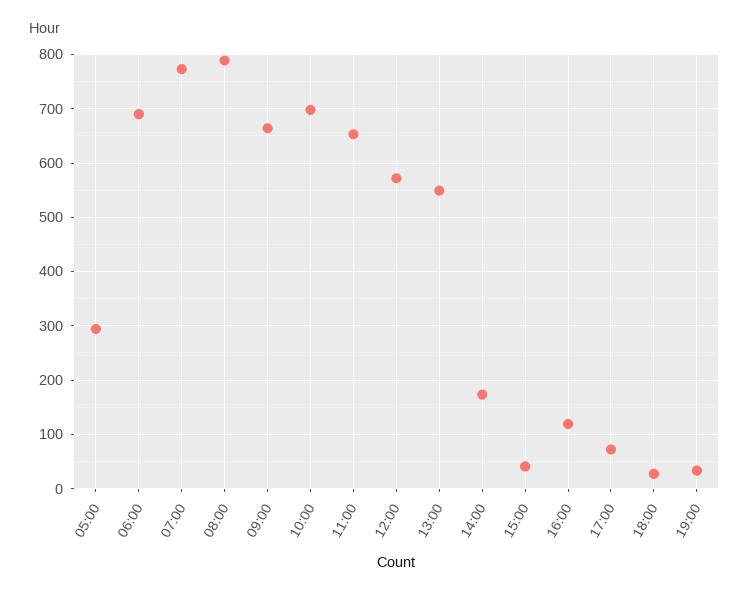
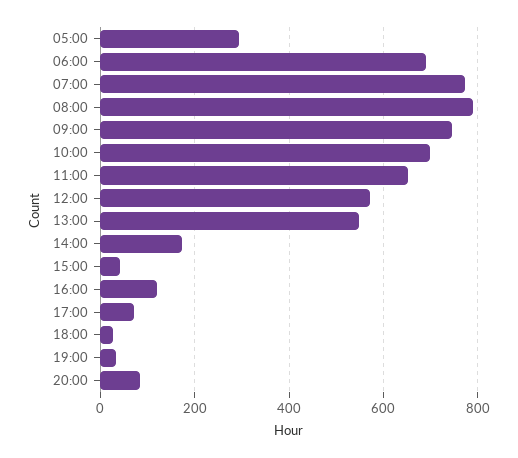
09:00: 660 -> 740
20:00: none -> 80

